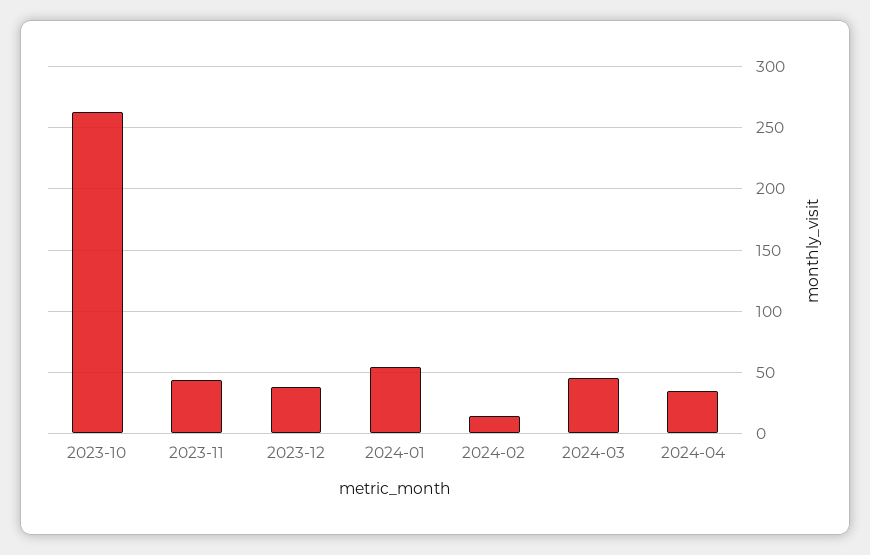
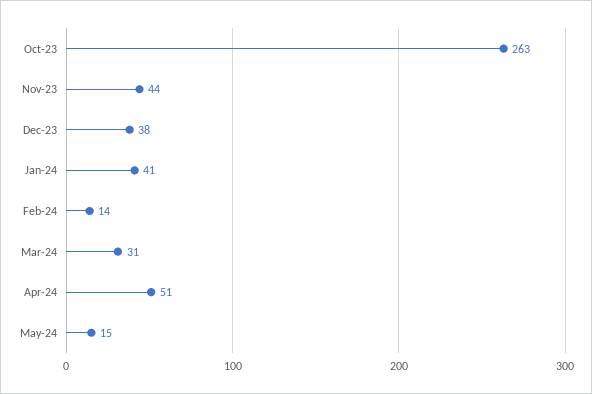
2024-01: 55 -> 41
2024-03: 45 -> 31
2024-04: 35 -> 51
May-24: none -> 15

